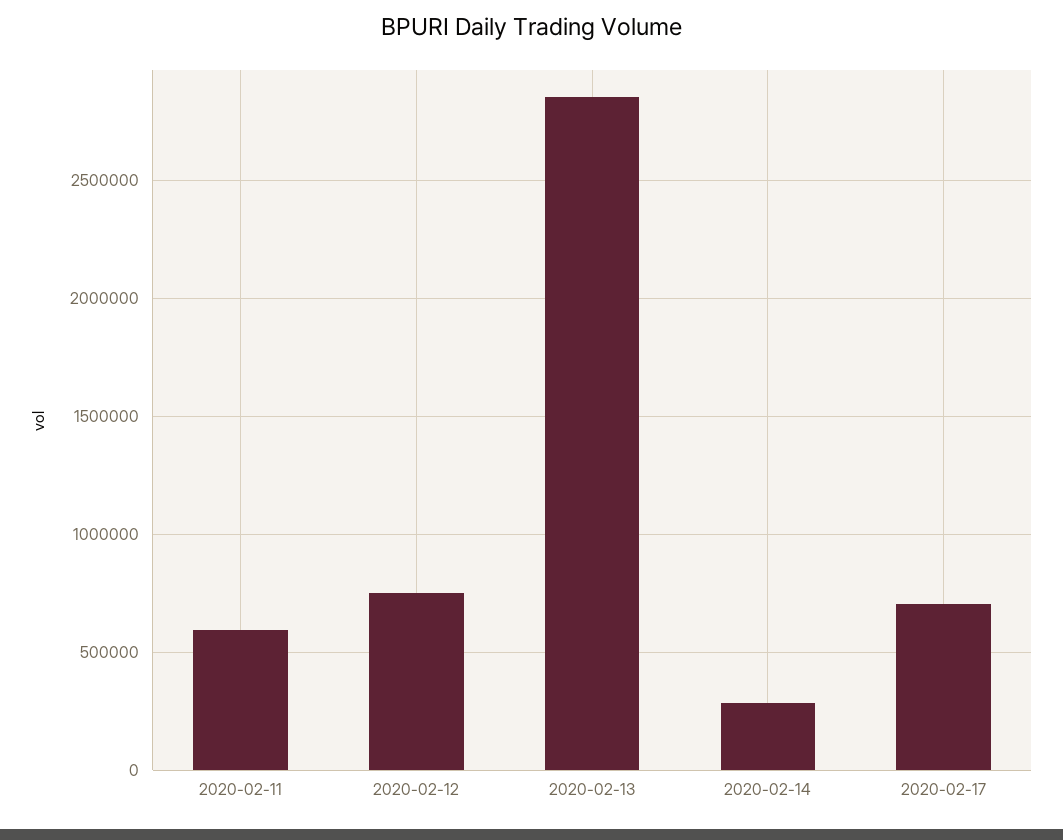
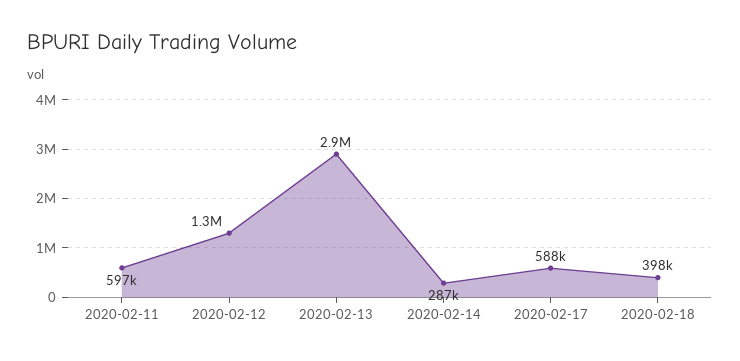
2020-02-12: 750000 -> 1300000
2020-02-17: 700000 -> 588000
2020-02-18: none -> 398000

